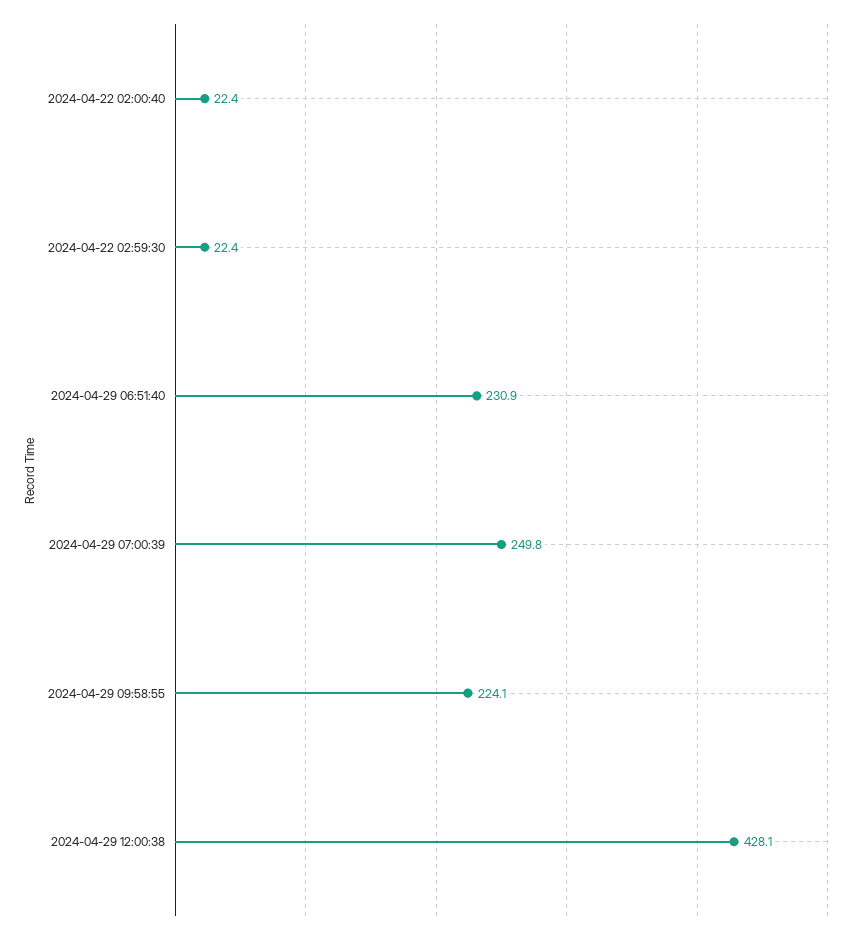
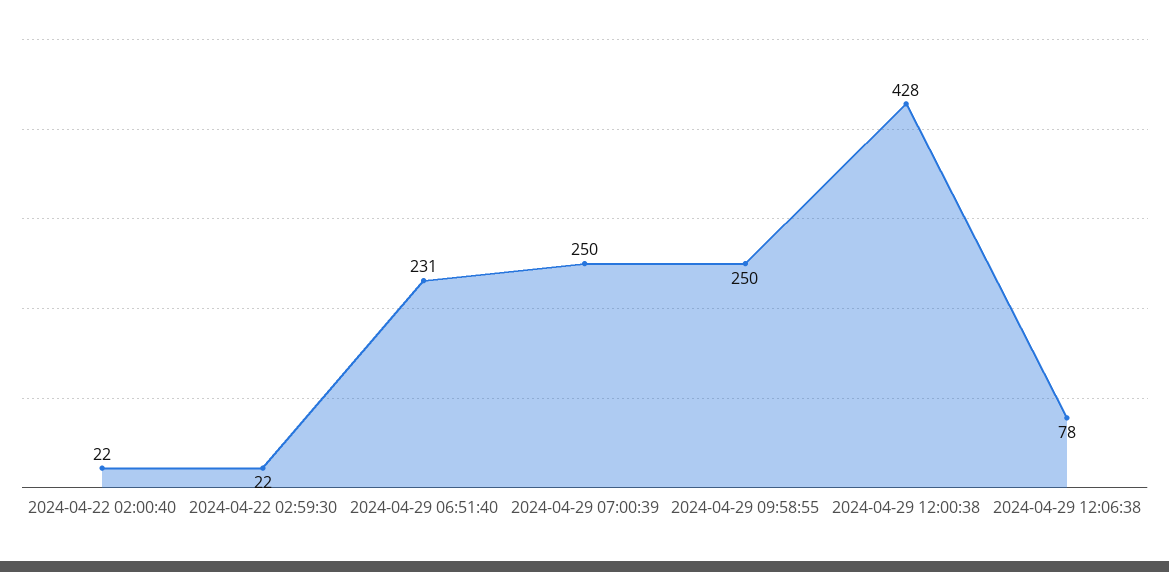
2024-04-29 09:58:55: 224.1 -> 250
2024-04-29 12:06:38: none -> 78

